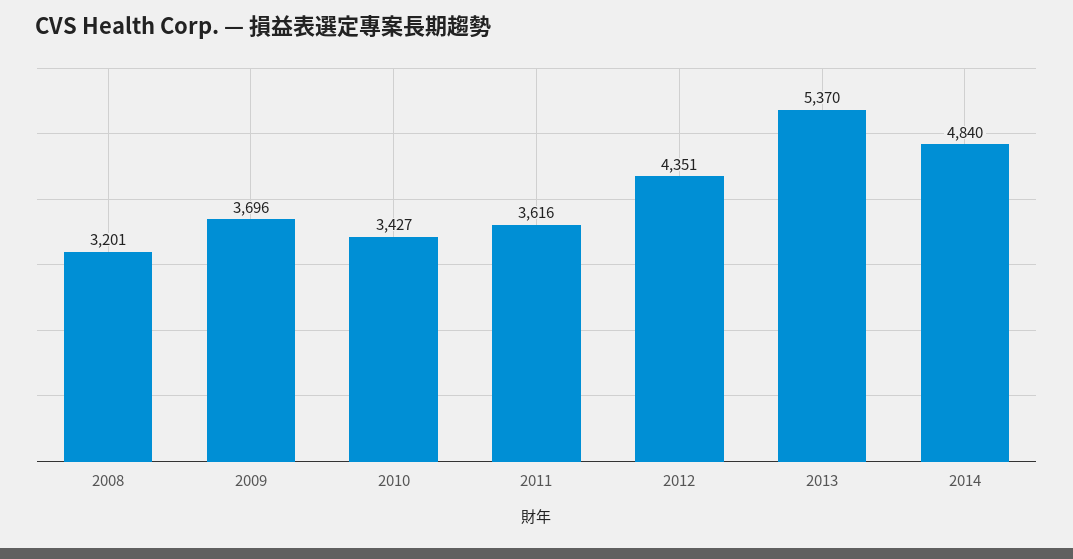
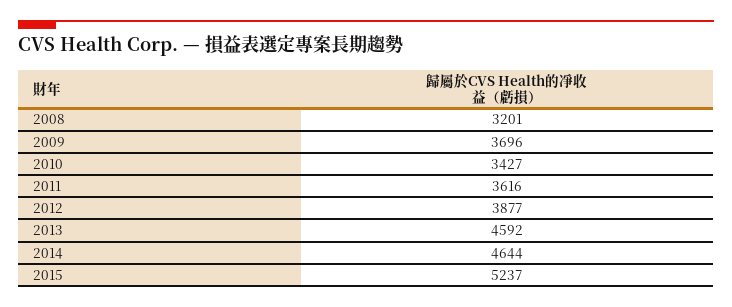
2012: 4351 -> 3877
2013: 5370 -> 4592
2014: 4840 -> 4644
2015: none -> 5237

